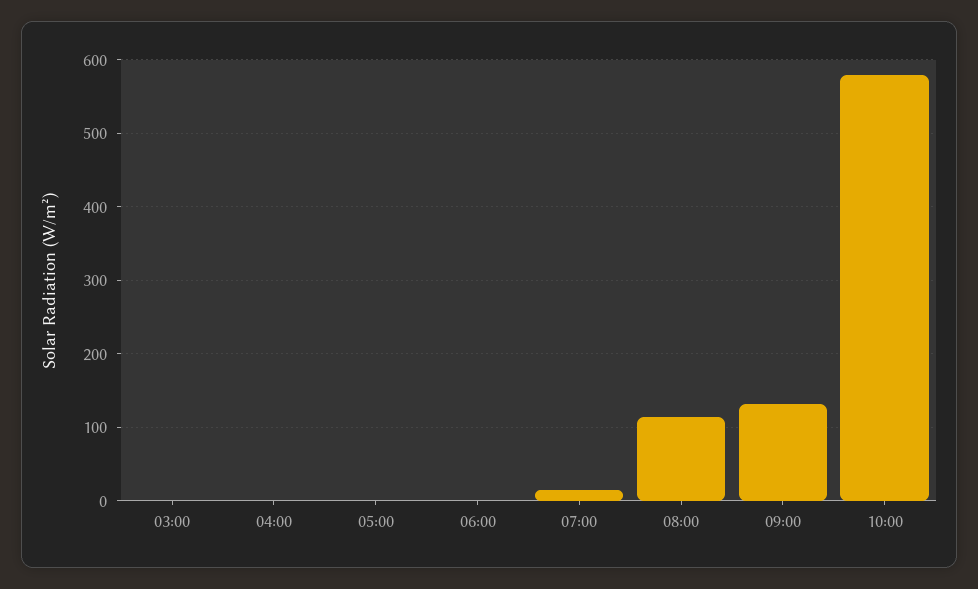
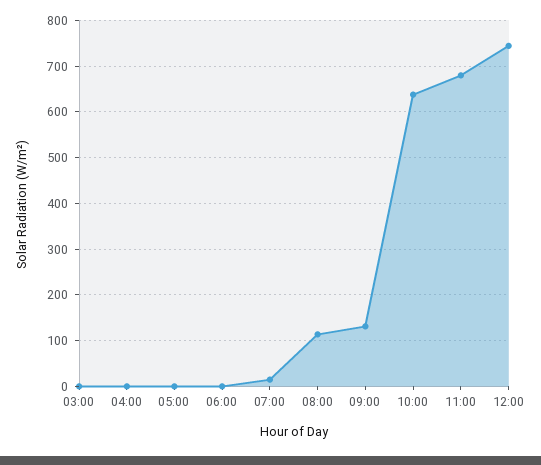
10:00: 580 -> 640
11:00: none -> 680
12:00: none -> 740

